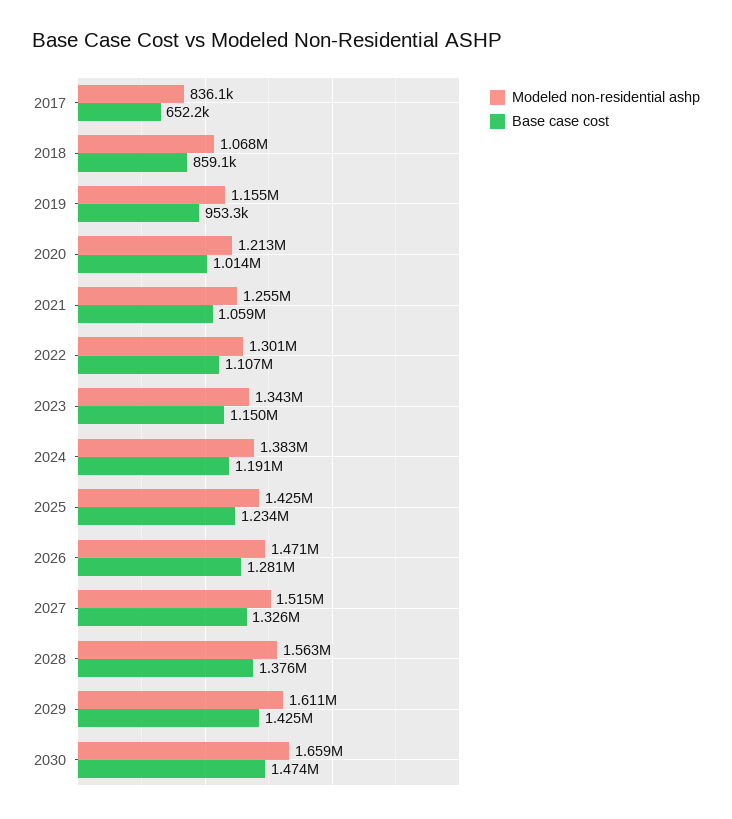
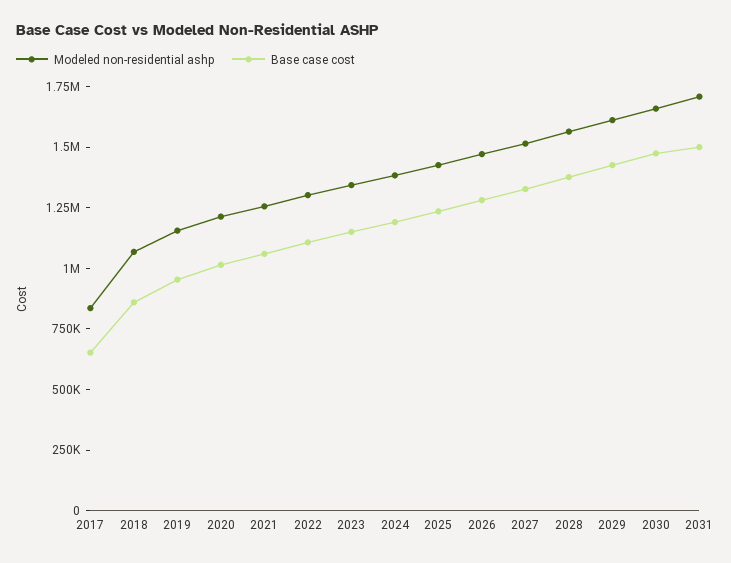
Modeled non-residential ashp, 2031: none -> 1700000
Base case cost, 2031: none -> 1500000

